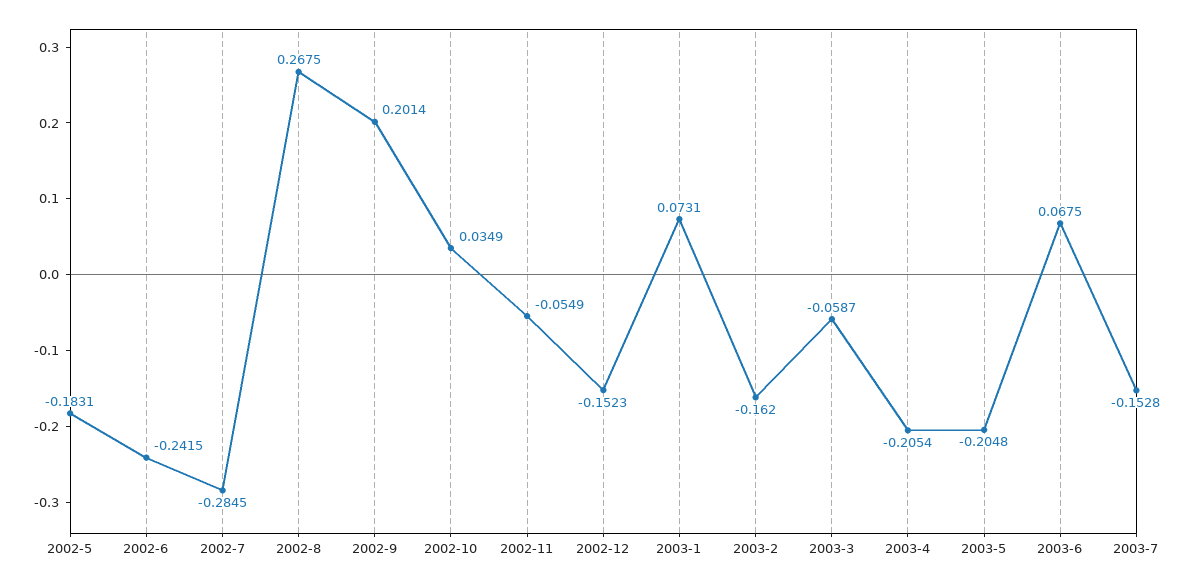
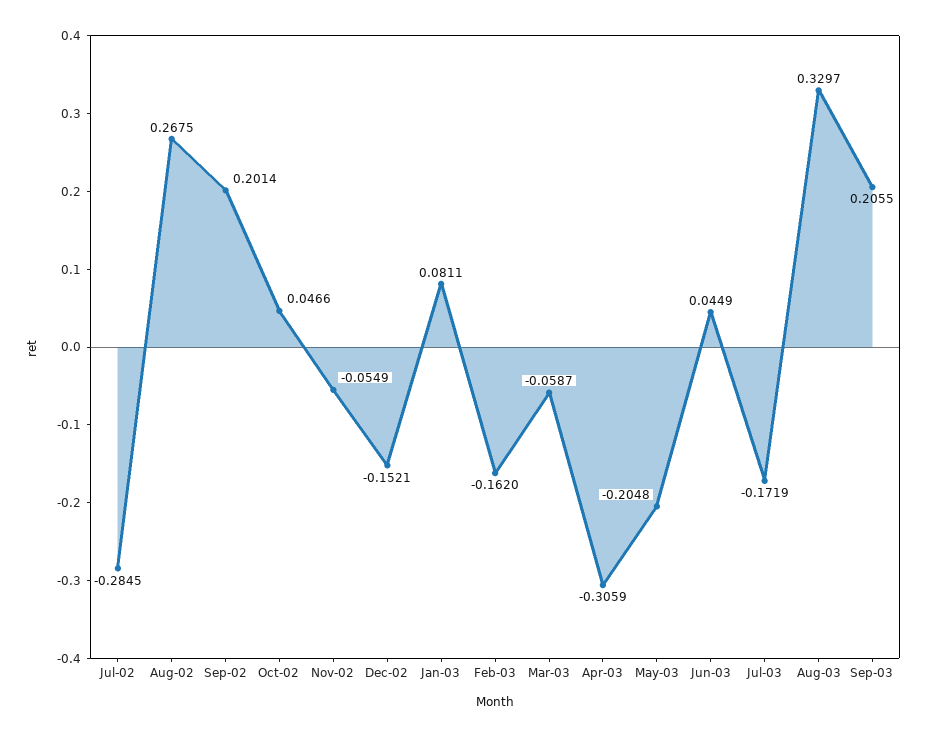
2002-5: -0.1831 -> none
2002-6: -0.2415 -> none
2002-10: 0.0349 -> 0.0466
2002-12: -0.1523 -> -0.1521
2003-1: 0.0731 -> 0.0811
2003-4: -0.2054 -> -0.3059
2003-6: 0.0675 -> 0.0449
2003-7: -0.1528 -> -0.1719
Aug-03: none -> 0.3297
Sep-03: none -> 0.2055

